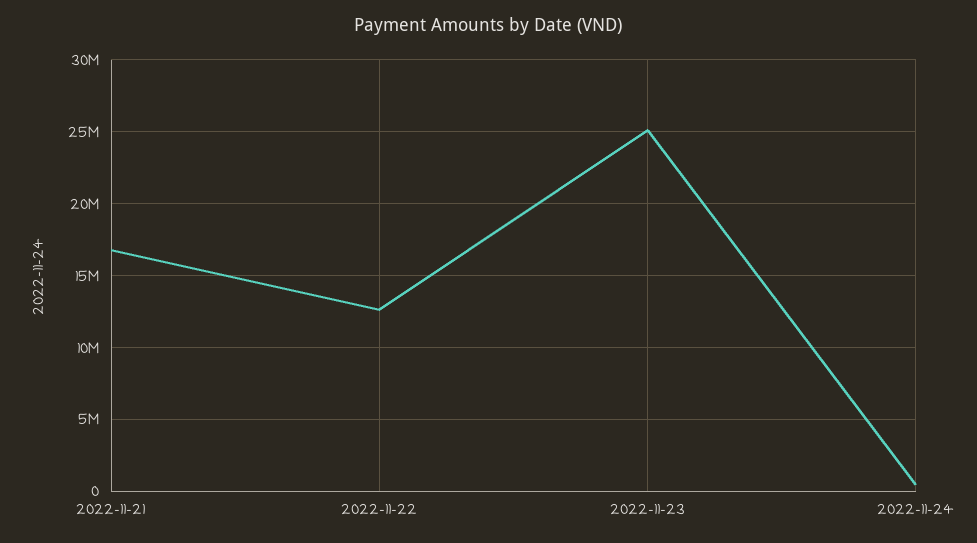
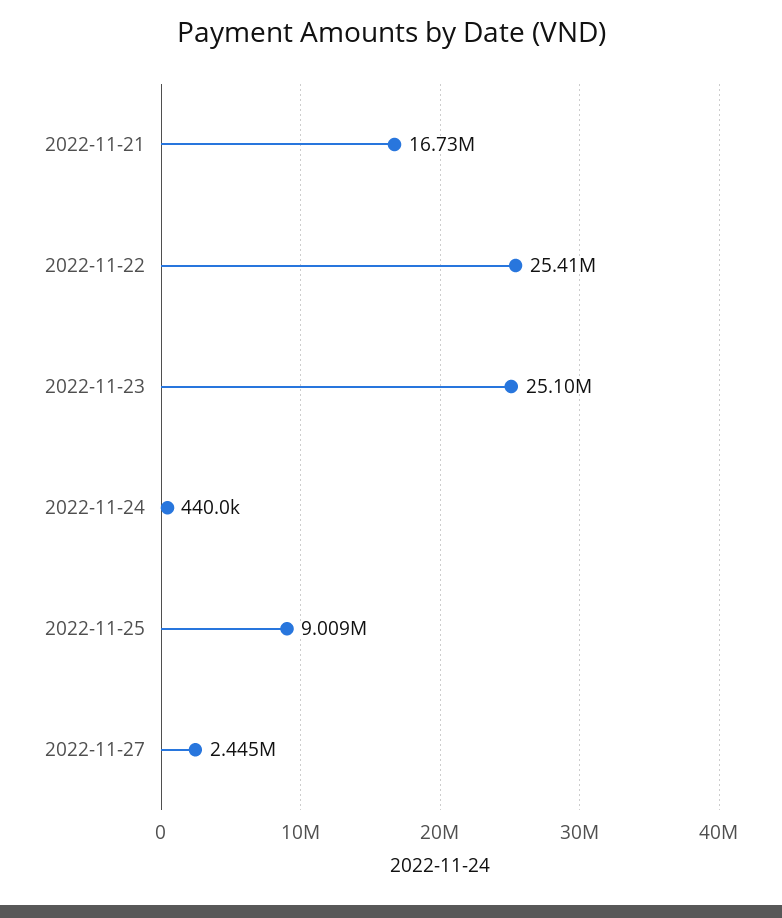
2022-11-22: 12500000 -> 25410000
2022-11-25: none -> 9009000
2022-11-27: none -> 2445000

